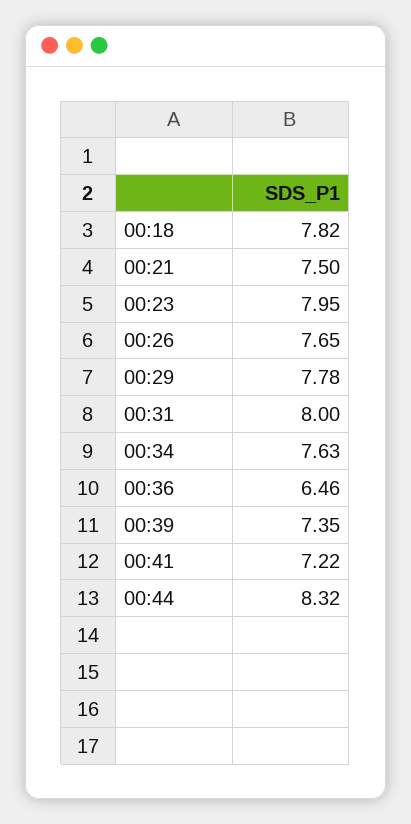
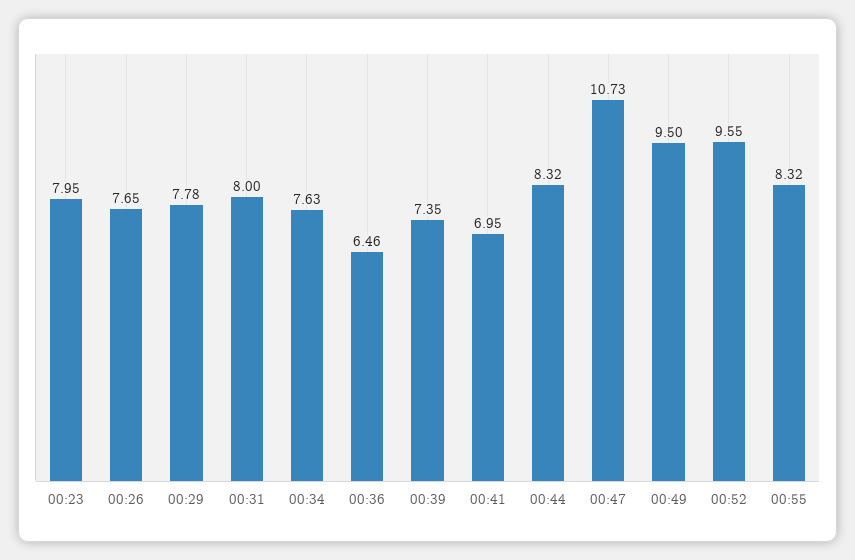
00:18: 7.82 -> none
00:21: 7.5 -> none
00:41: 7.22 -> 6.95
00:47: none -> 10.73
00:49: none -> 9.5
00:52: none -> 9.55
00:55: none -> 8.32

